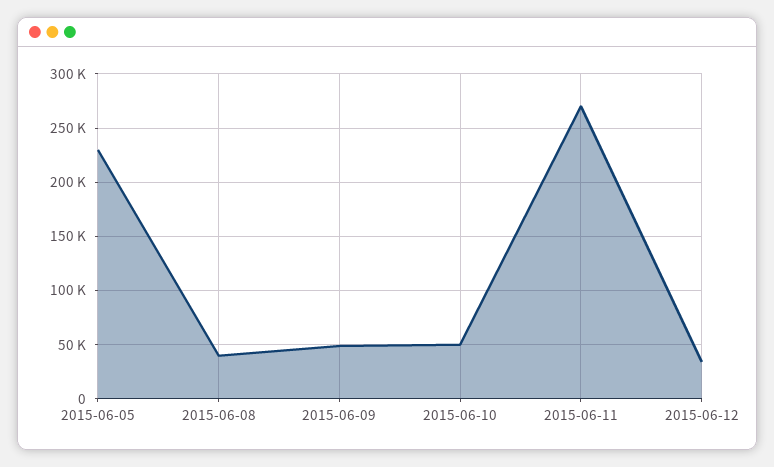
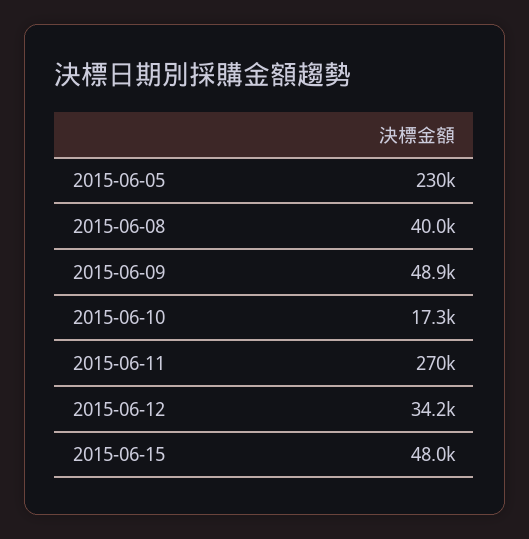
2015-06-10: 50000 -> 17300
2015-06-15: none -> 48000

